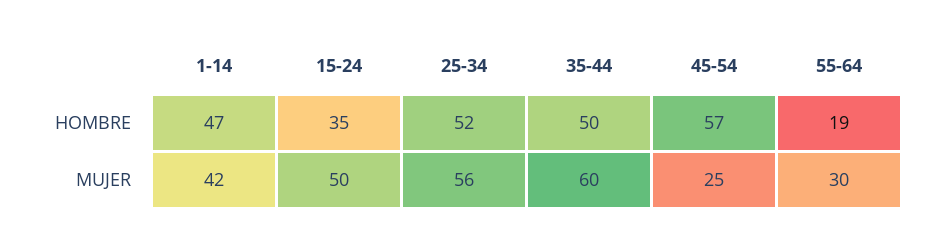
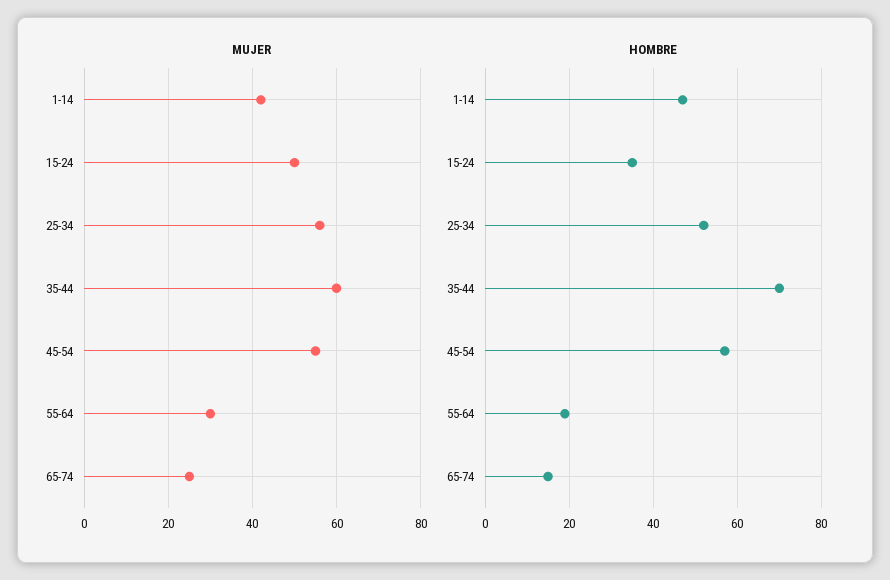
HOMBRE, 35-44: 50 -> 70
MUJER, 45-54: 25 -> 55
MUJER, 65-74: none -> 25
HOMBRE, 65-74: none -> 15

